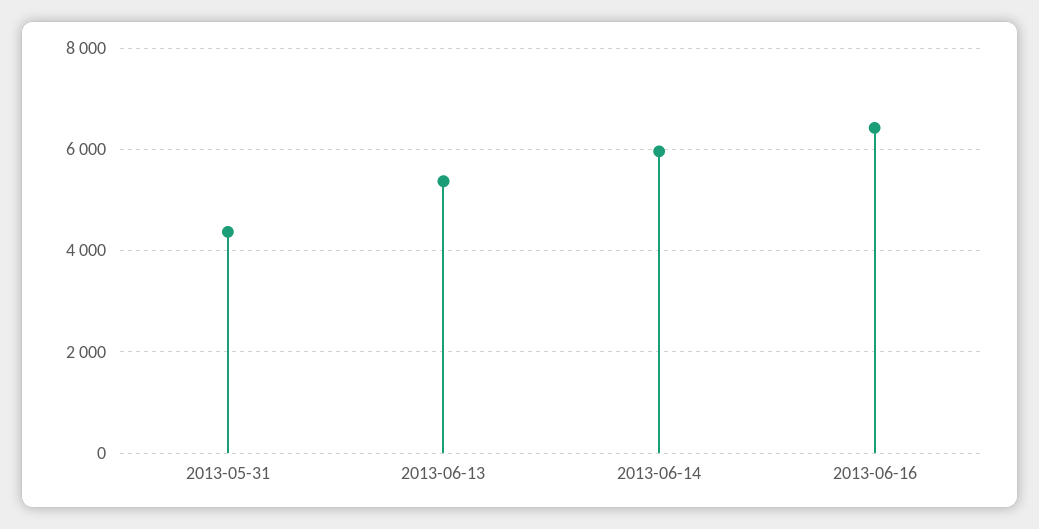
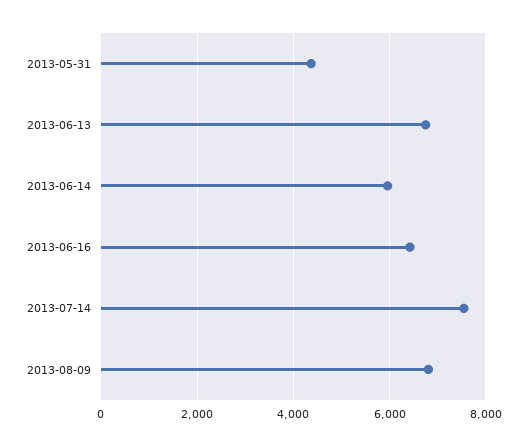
2013-06-13: 5400 -> 6800
2013-07-14: none -> 7600
2013-08-09: none -> 6800

